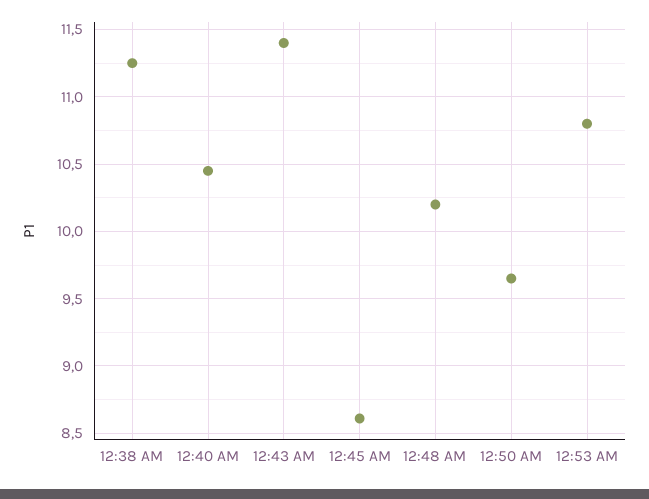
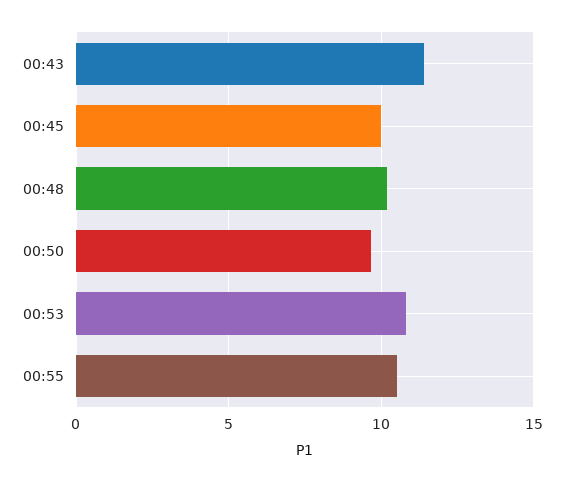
12:38 AM: 11.25 -> none
12:40 AM: 10.45 -> none
12:45 AM: 8.6 -> 10
00:55: none -> 10.5

